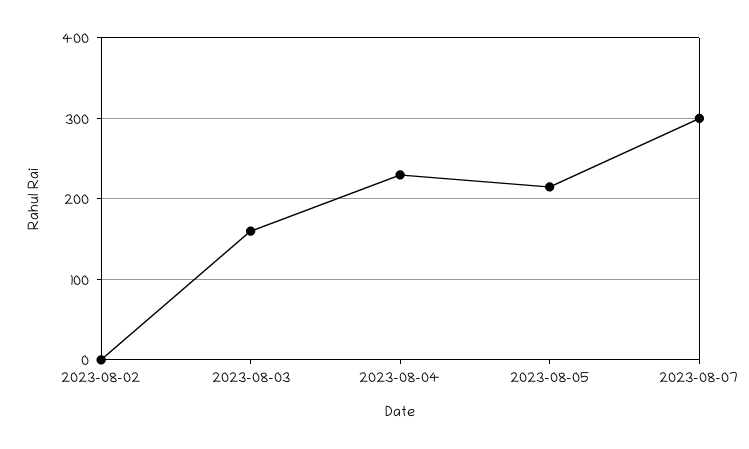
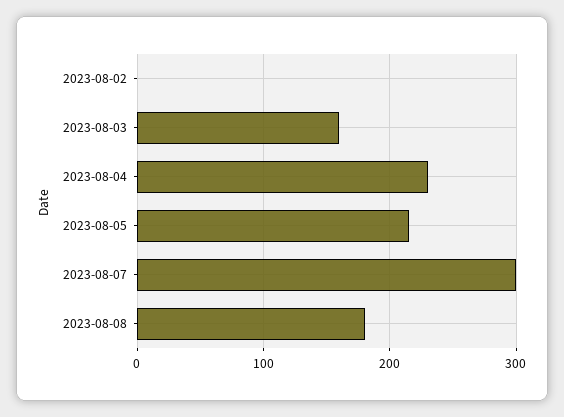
2023-08-08: none -> 180

